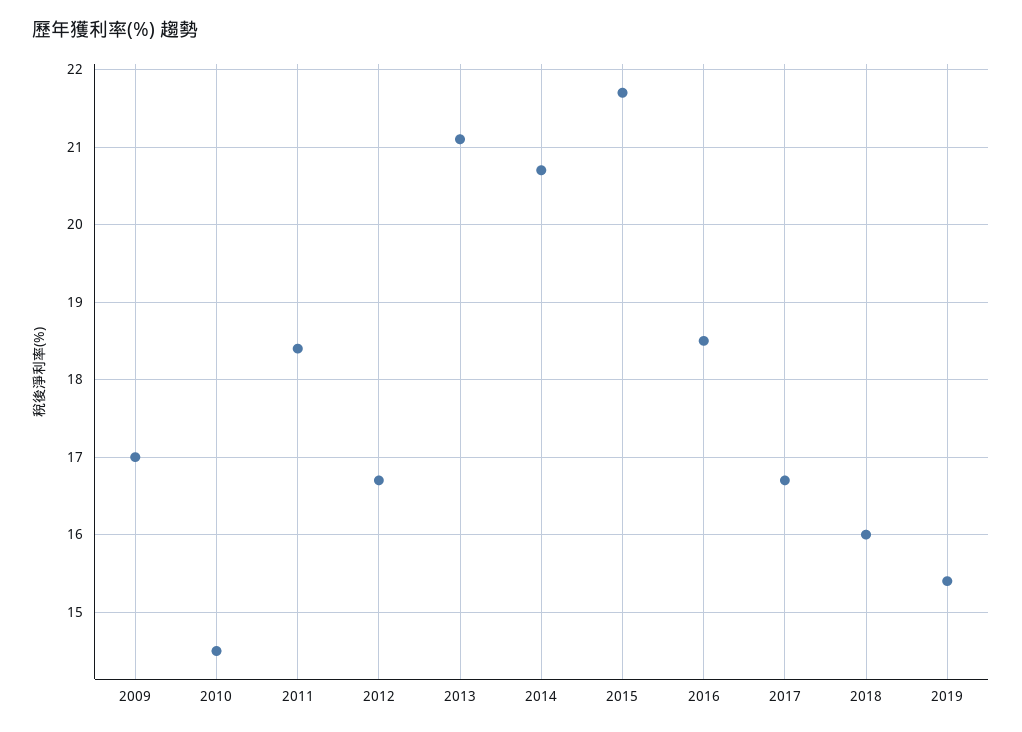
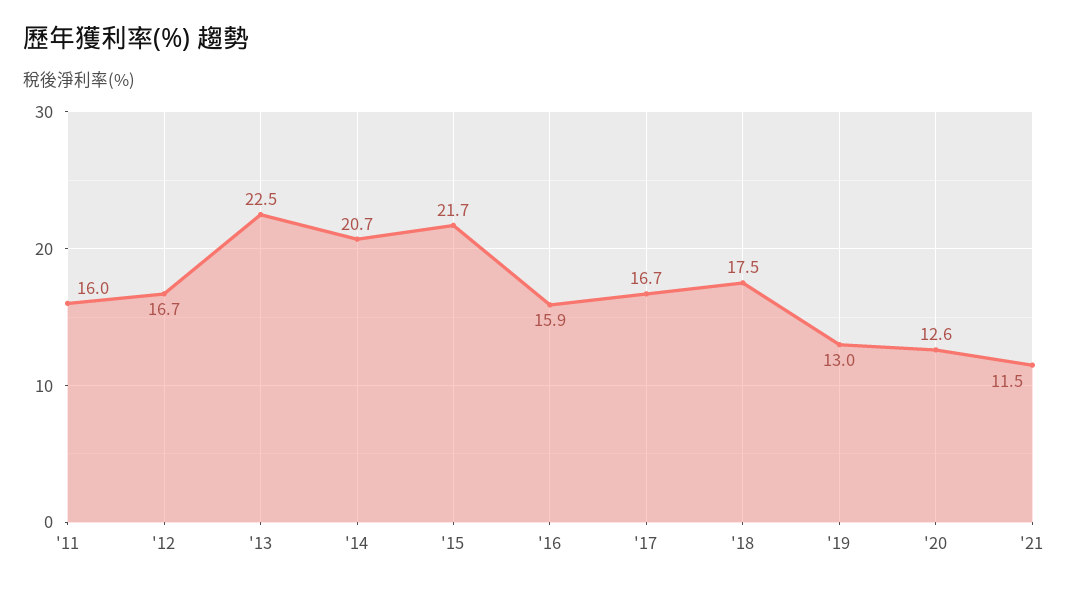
2009: 17 -> none
2010: 14.5 -> none
2011: 18.4 -> 16
2013: 21.1 -> 22.5
2016: 18.5 -> 15.9
2018: 16 -> 17.5
2019: 15.4 -> 13
'20: none -> 12.6
'21: none -> 11.5

